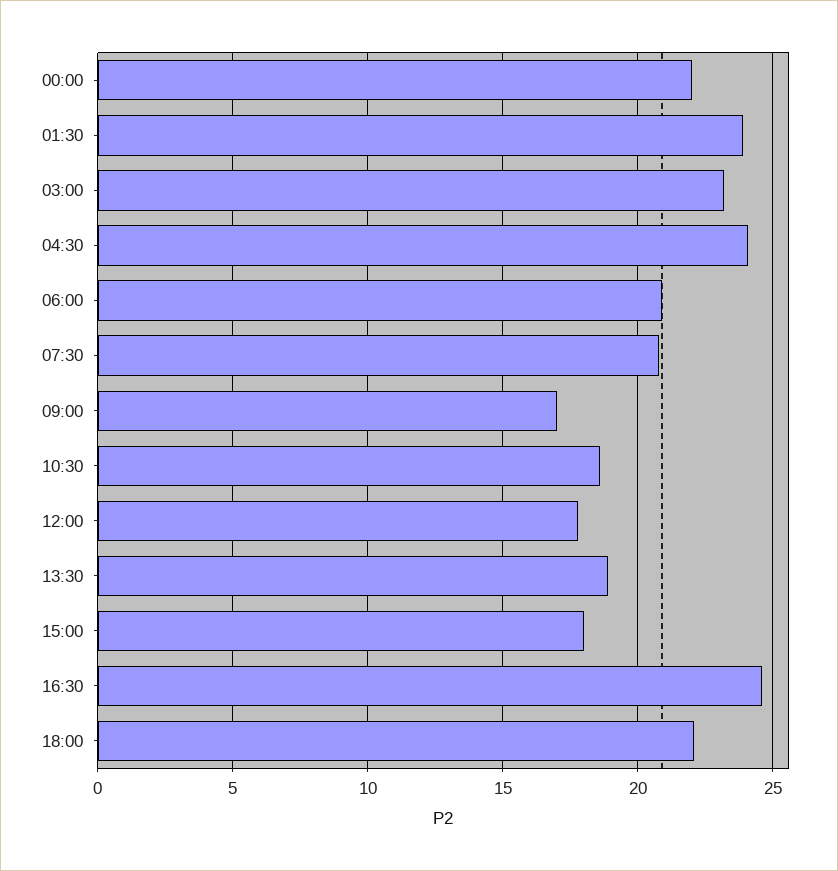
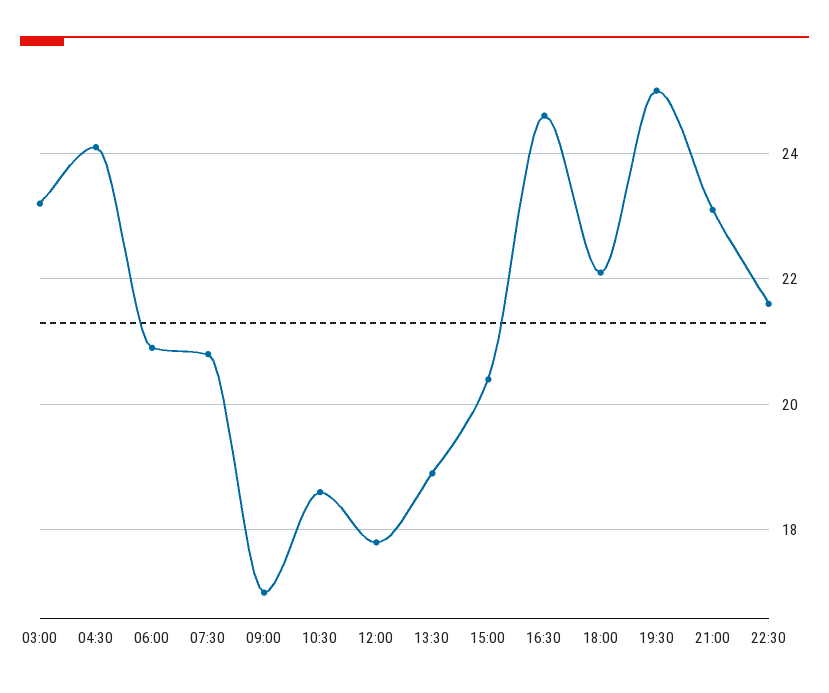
00:00: 22 -> none
01:30: 24 -> none
15:00: 18 -> 20.5
19:30: none -> 25
21:00: none -> 23
22:30: none -> 21.5

